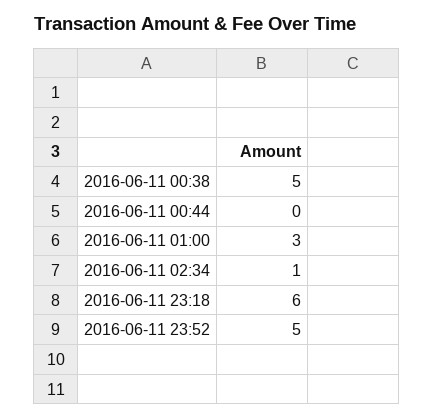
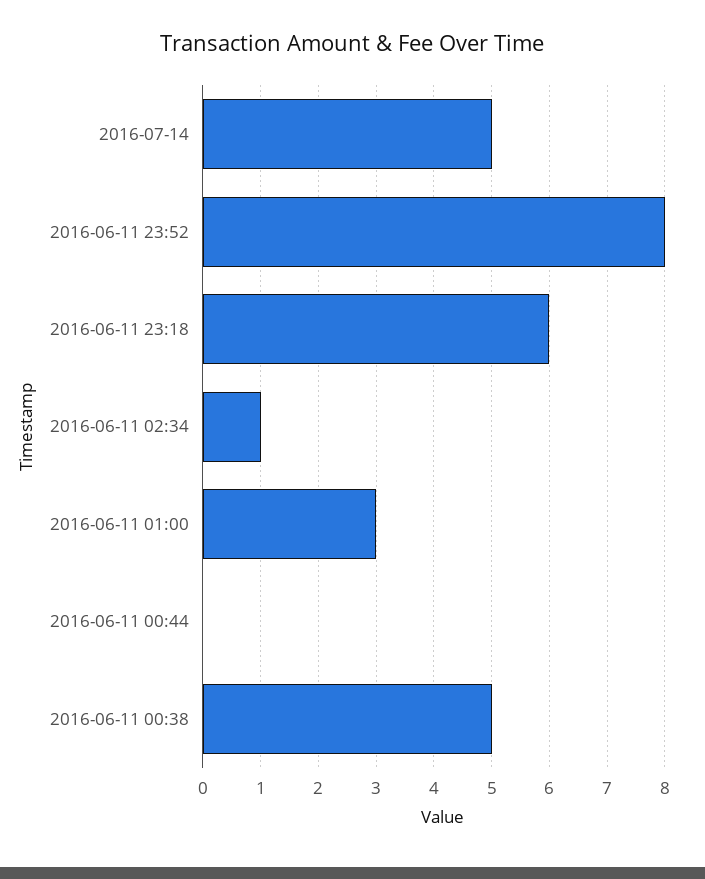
2016-06-11 23:52: 5 -> 8
2016-07-14: none -> 5

